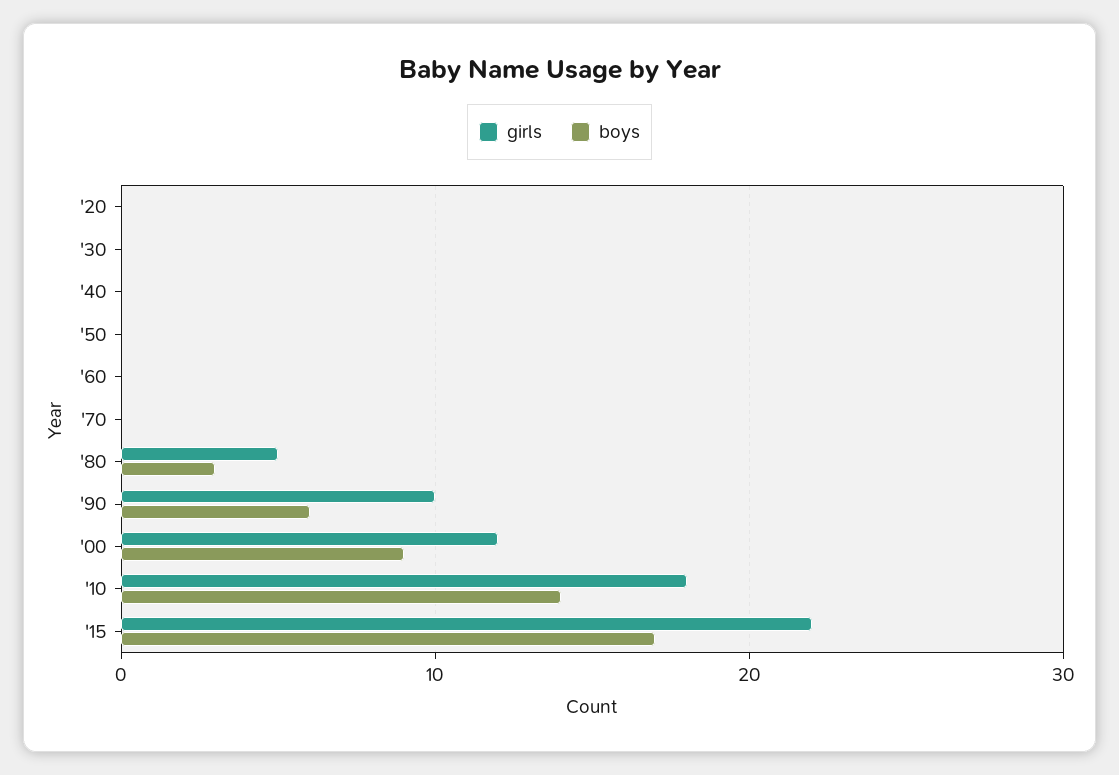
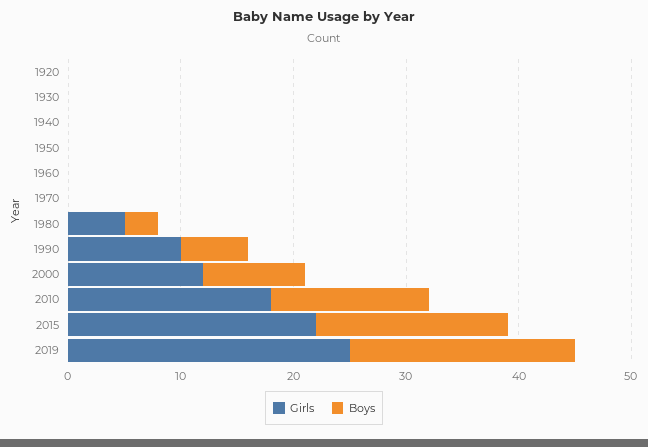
girls, 2019: none -> 25
boys, 2019: none -> 20

